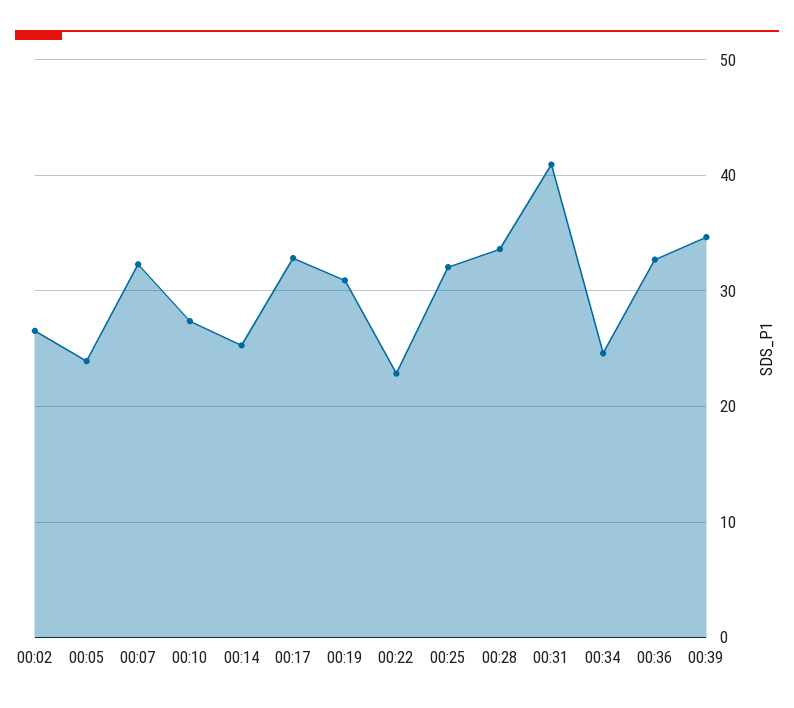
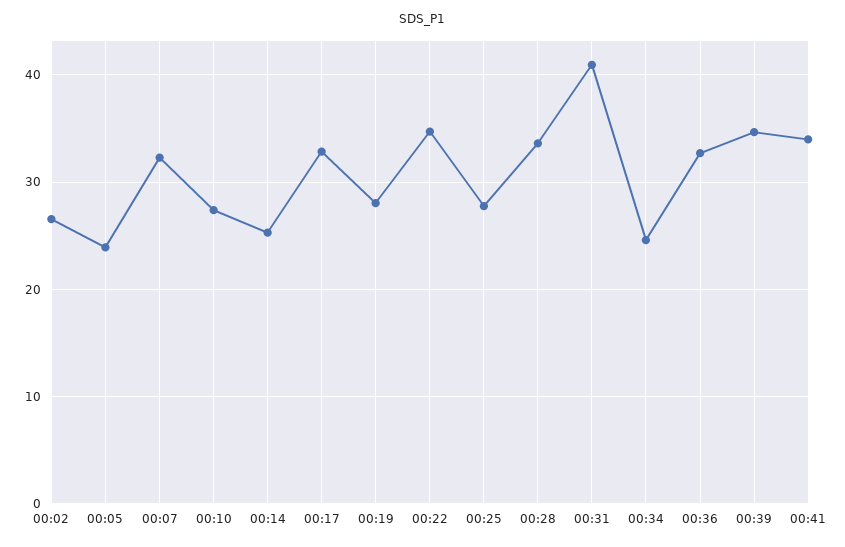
00:19: 31 -> 28
00:22: 23 -> 35
00:25: 32 -> 28
00:41: none -> 34

